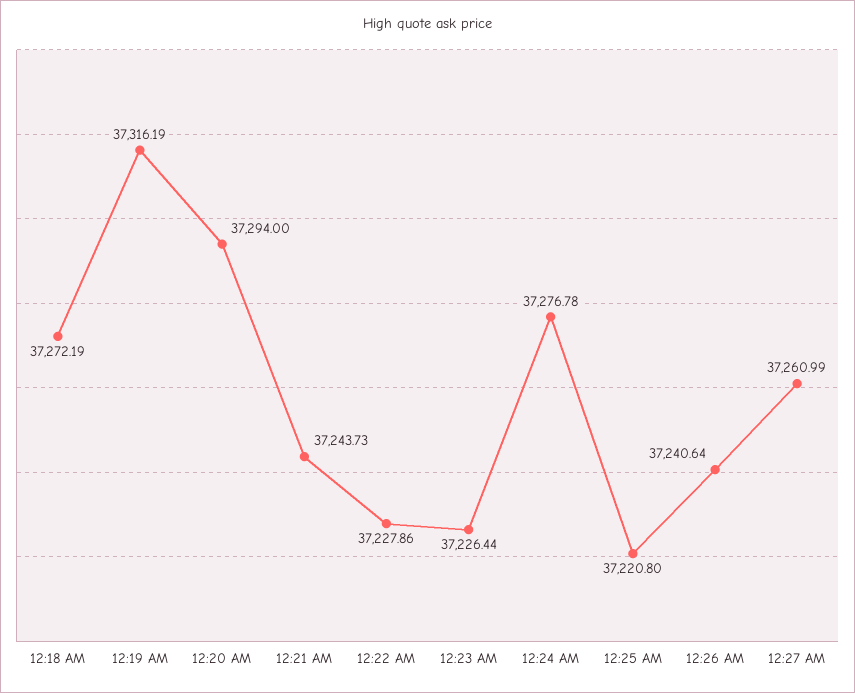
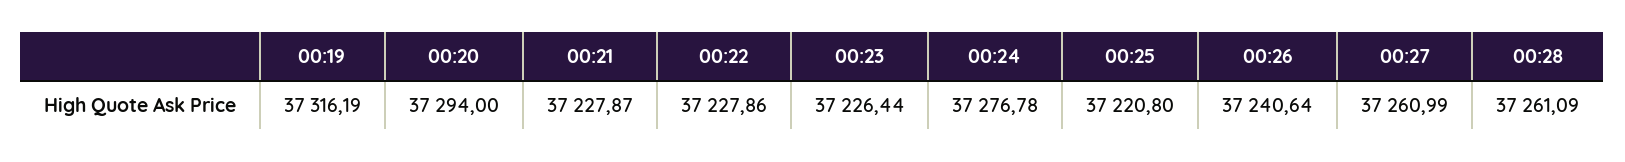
12:18 AM: 37272.19 -> none
12:21 AM: 37243.73 -> 37227.87
00:28: none -> 37261.09

